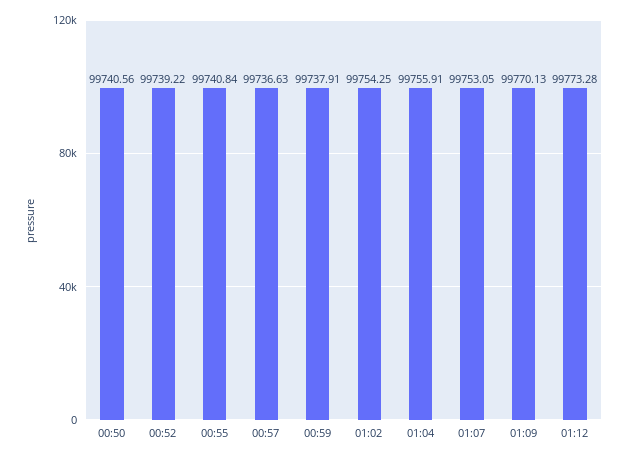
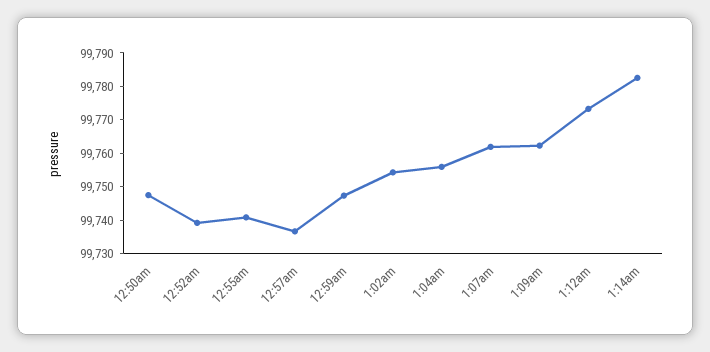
00:50: 99740.56 -> 99747.5
00:59: 99737.91 -> 99747.5
01:07: 99753.05 -> 99762.5
01:09: 99770.13 -> 99762.5
1:14am: none -> 99782.5

